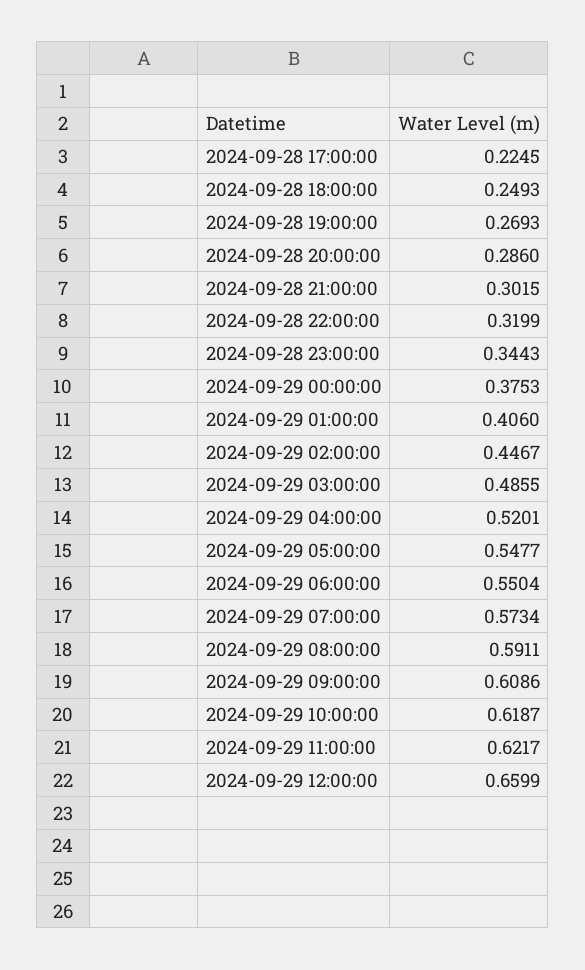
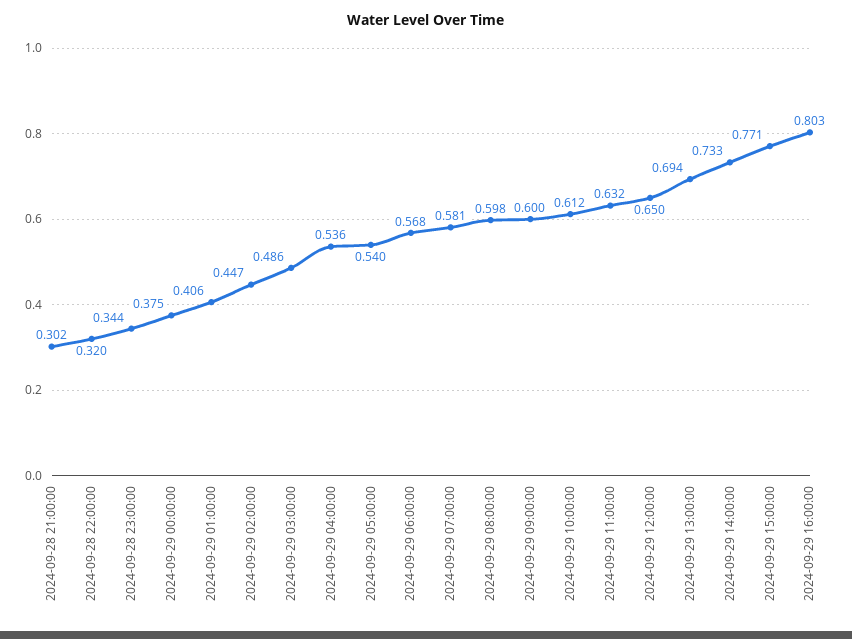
2024-09-28 17:00:00: 0.2245 -> none
2024-09-28 18:00:00: 0.2493 -> none
2024-09-28 19:00:00: 0.2693 -> none
2024-09-28 20:00:00: 0.286 -> none
2024-09-29 04:00:00: 0.5201 -> 0.536
2024-09-29 05:00:00: 0.5477 -> 0.54
2024-09-29 06:00:00: 0.5504 -> 0.568
2024-09-29 07:00:00: 0.5734 -> 0.581
2024-09-29 08:00:00: 0.5911 -> 0.598
2024-09-29 09:00:00: 0.6086 -> 0.6
2024-09-29 10:00:00: 0.6187 -> 0.612
2024-09-29 11:00:00: 0.6217 -> 0.632
2024-09-29 12:00:00: 0.6599 -> 0.65
2024-09-29 13:00:00: none -> 0.694
2024-09-29 14:00:00: none -> 0.733
2024-09-29 15:00:00: none -> 0.771
2024-09-29 16:00:00: none -> 0.803

